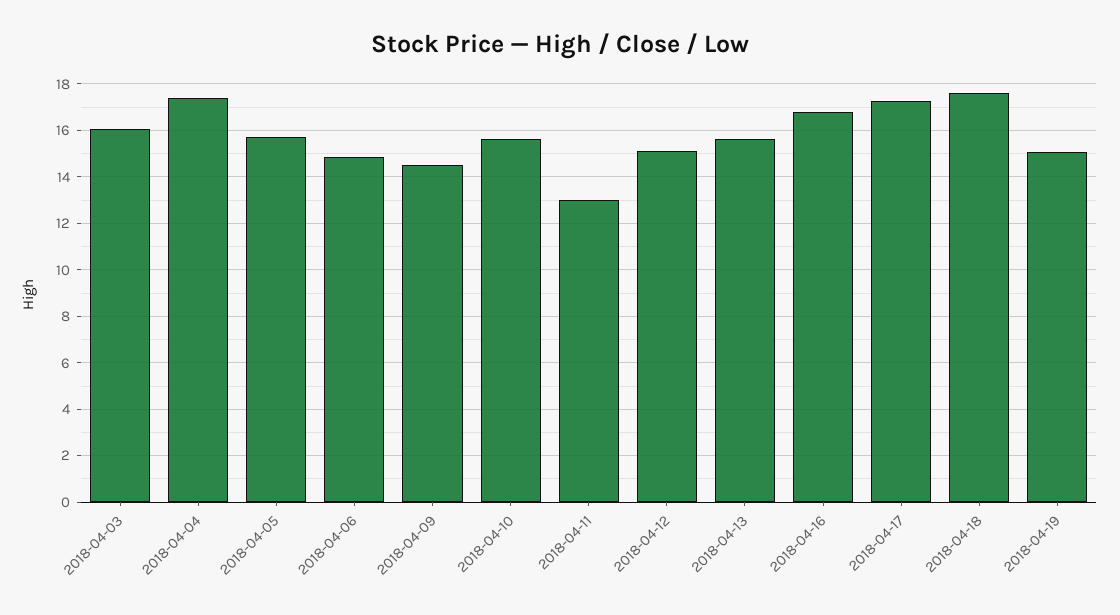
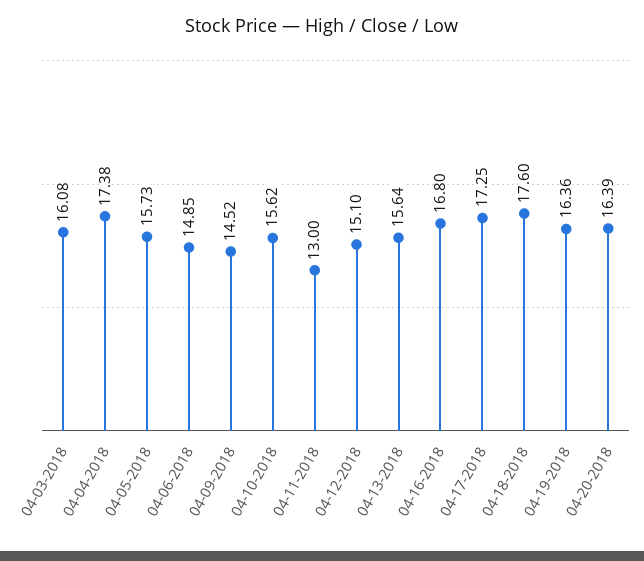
2018-04-19: 15 -> 16.36
04-20-2018: none -> 16.39

